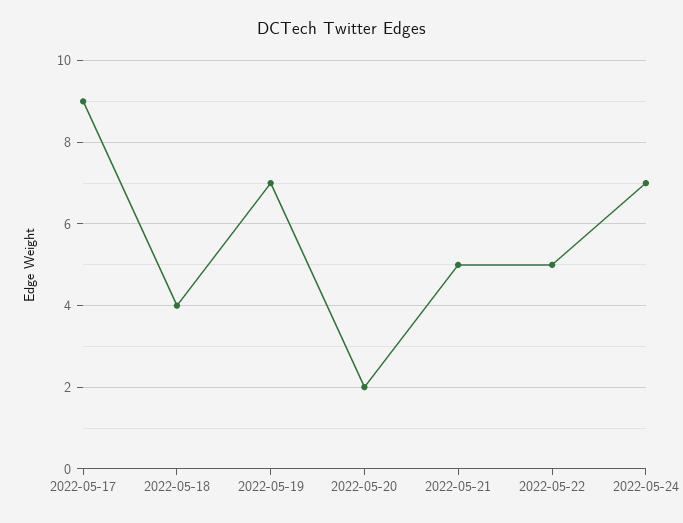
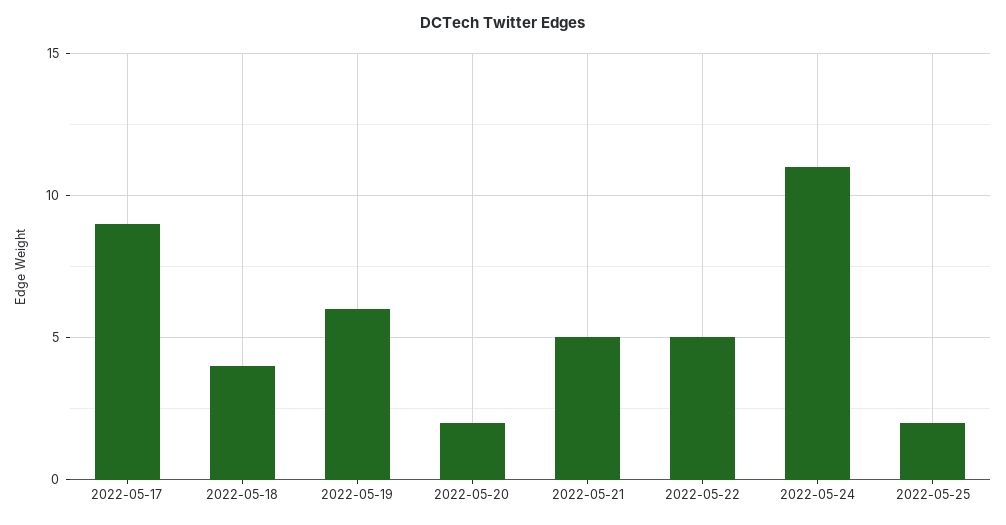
2022-05-19: 7 -> 6
2022-05-24: 7 -> 11
2022-05-25: none -> 2

